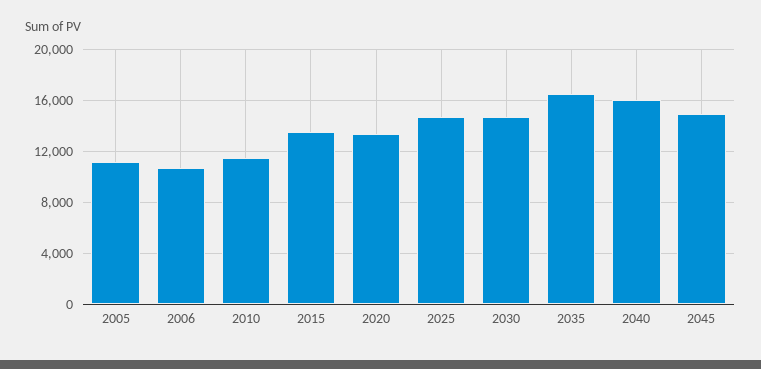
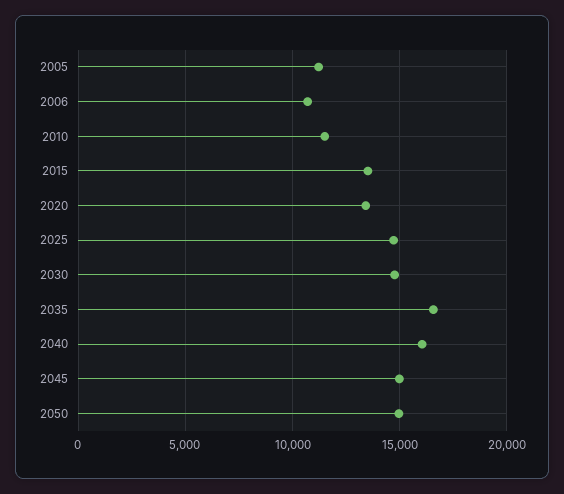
2050: none -> 15000

